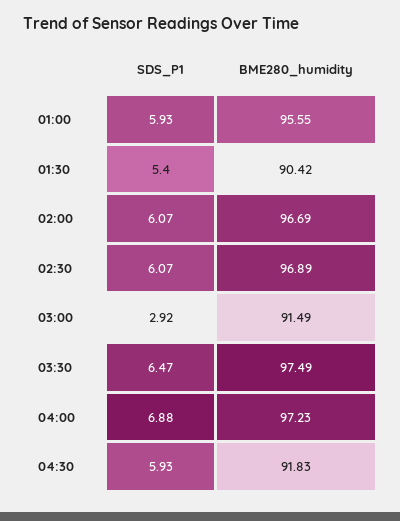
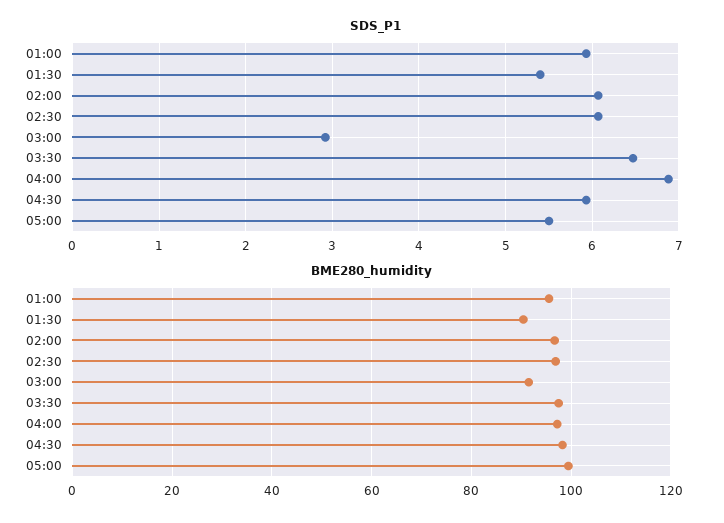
BME280_humidity, 04:30: 91.83 -> 98
SDS_P1, 05:00: none -> 5.5
BME280_humidity, 05:00: none -> 100

